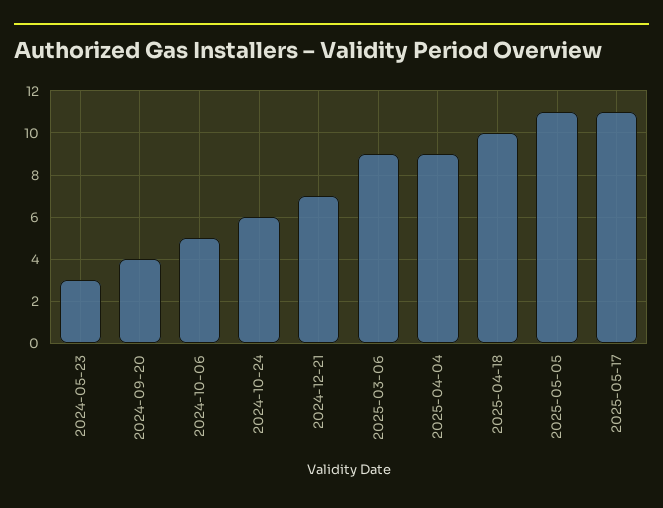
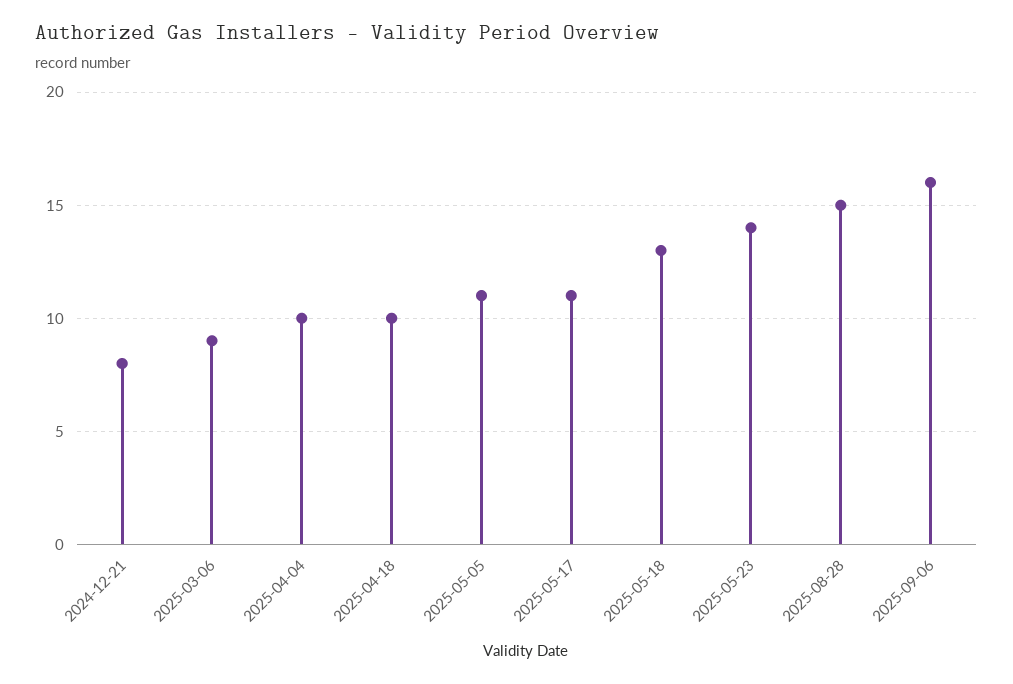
2024-05-23: 3 -> none
2024-09-20: 4 -> none
2024-10-06: 5 -> none
2024-10-24: 6 -> none
2024-12-21: 7 -> 8
2025-04-04: 9 -> 10
2025-05-18: none -> 13
2025-05-23: none -> 14
2025-08-28: none -> 15
2025-09-06: none -> 16

